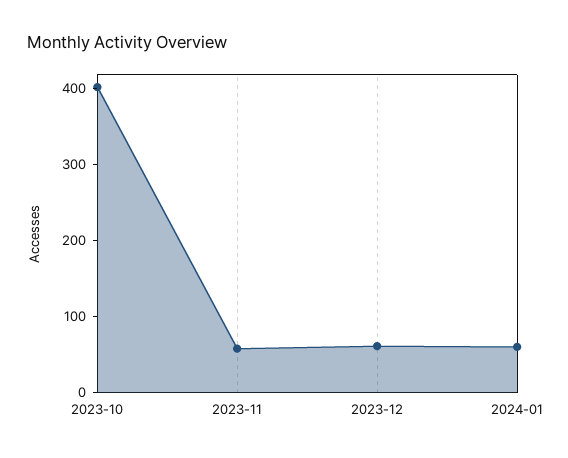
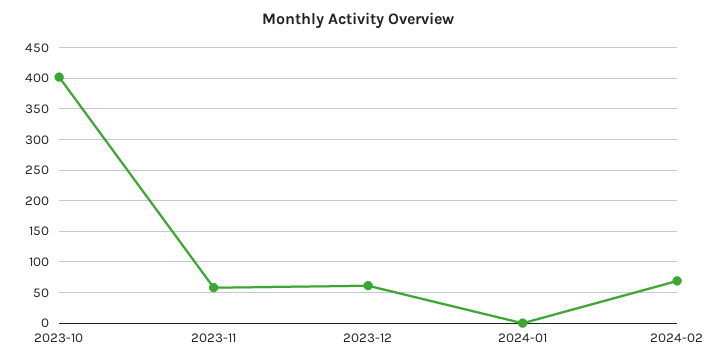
2024-01: 60 -> 0
2024-02: none -> 70

